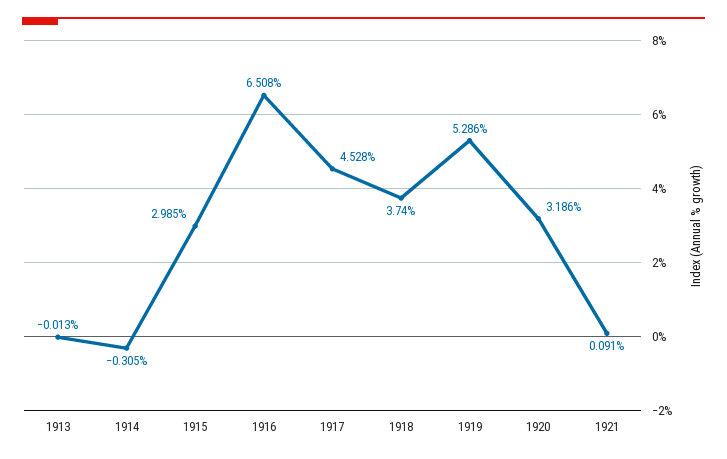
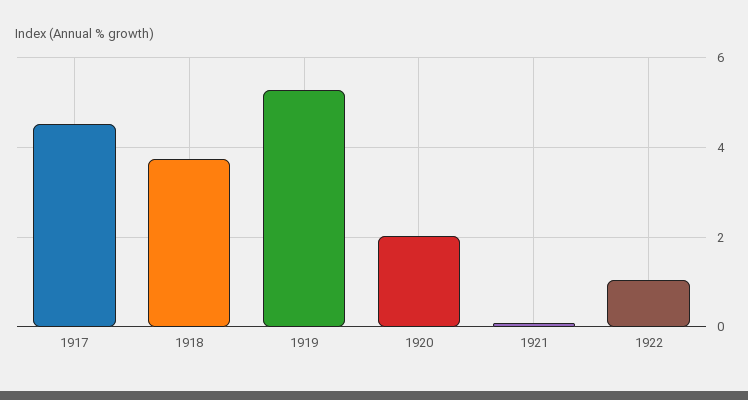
1913: -0.013 -> none
1914: -0.305 -> none
1915: 2.985 -> none
1916: 6.508 -> none
1920: 3.186 -> 2
1922: none -> 1

